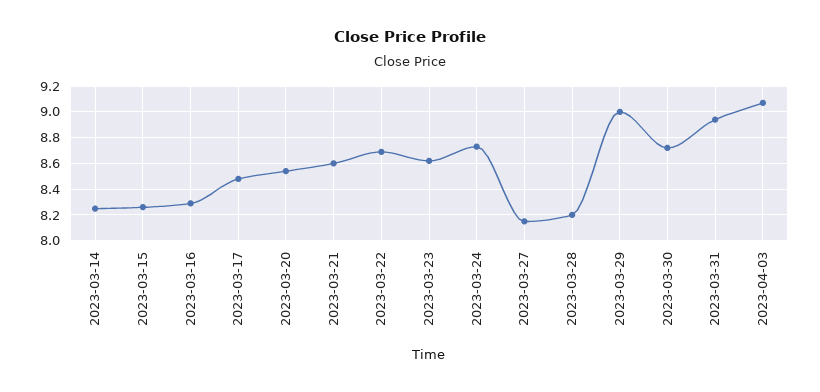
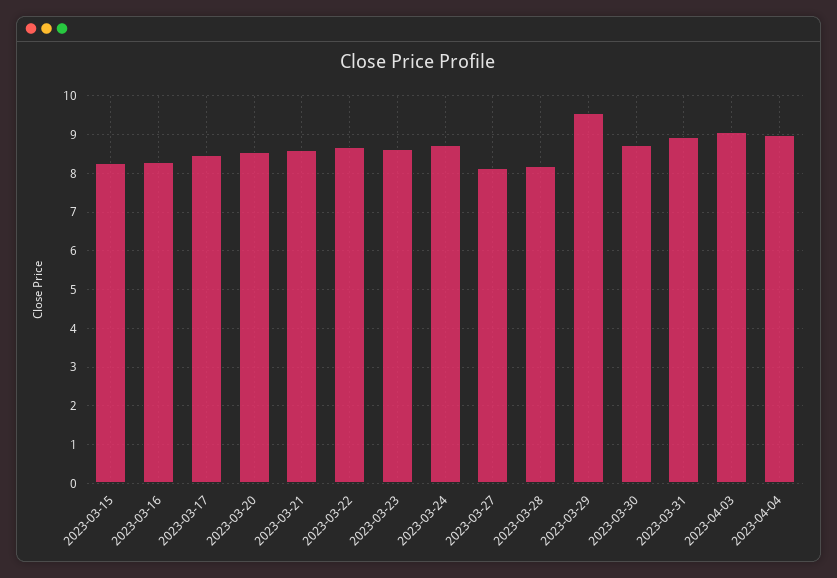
2023-03-14: 8.25 -> none
2023-03-29: 9 -> 9.6
2023-04-04: none -> 9

